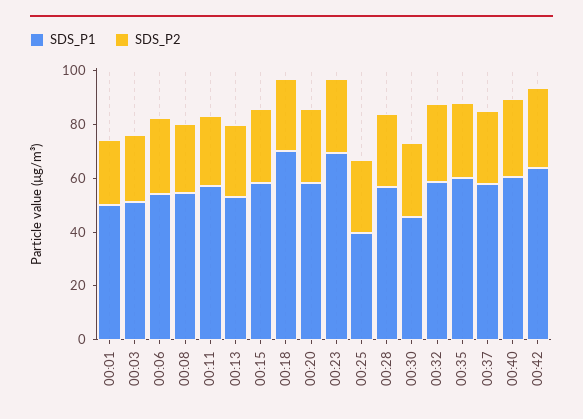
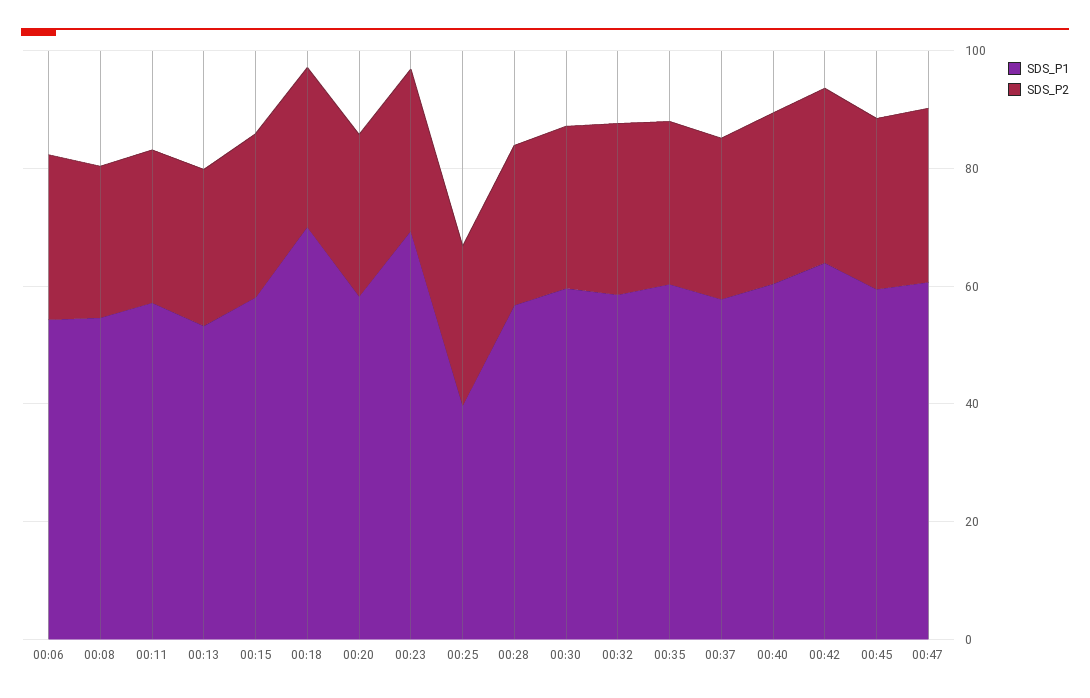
SDS_P1, 00:01: 50 -> none
SDS_P2, 00:01: 25 -> none
SDS_P1, 00:03: 50 -> none
SDS_P2, 00:03: 25 -> none
SDS_P1, 00:30: 45 -> 60
SDS_P1, 00:45: none -> 60
SDS_P2, 00:45: none -> 30
SDS_P1, 00:47: none -> 60
SDS_P2, 00:47: none -> 30

